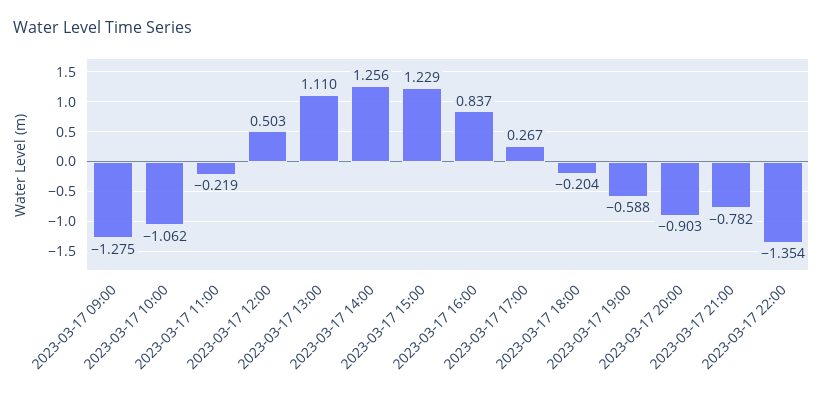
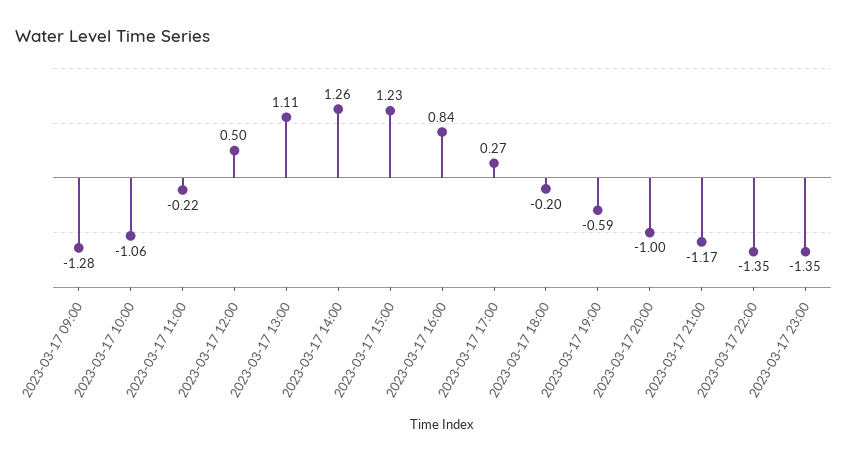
2023-03-17 20:00: -0.903 -> -1
2023-03-17 21:00: -0.782 -> -1.17
2023-03-17 23:00: none -> -1.35

